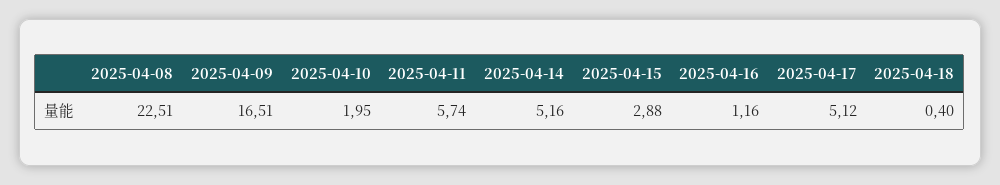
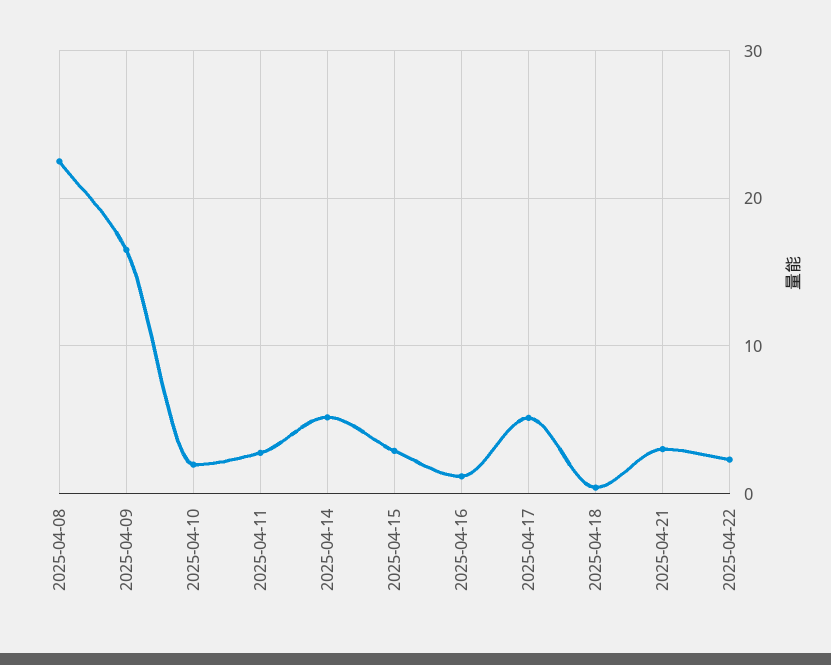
2025-04-11: 5.74 -> 3
2025-04-21: none -> 3
2025-04-22: none -> 2

